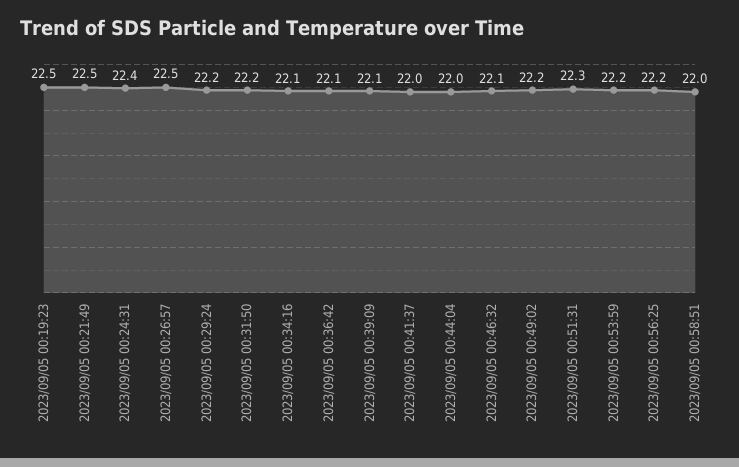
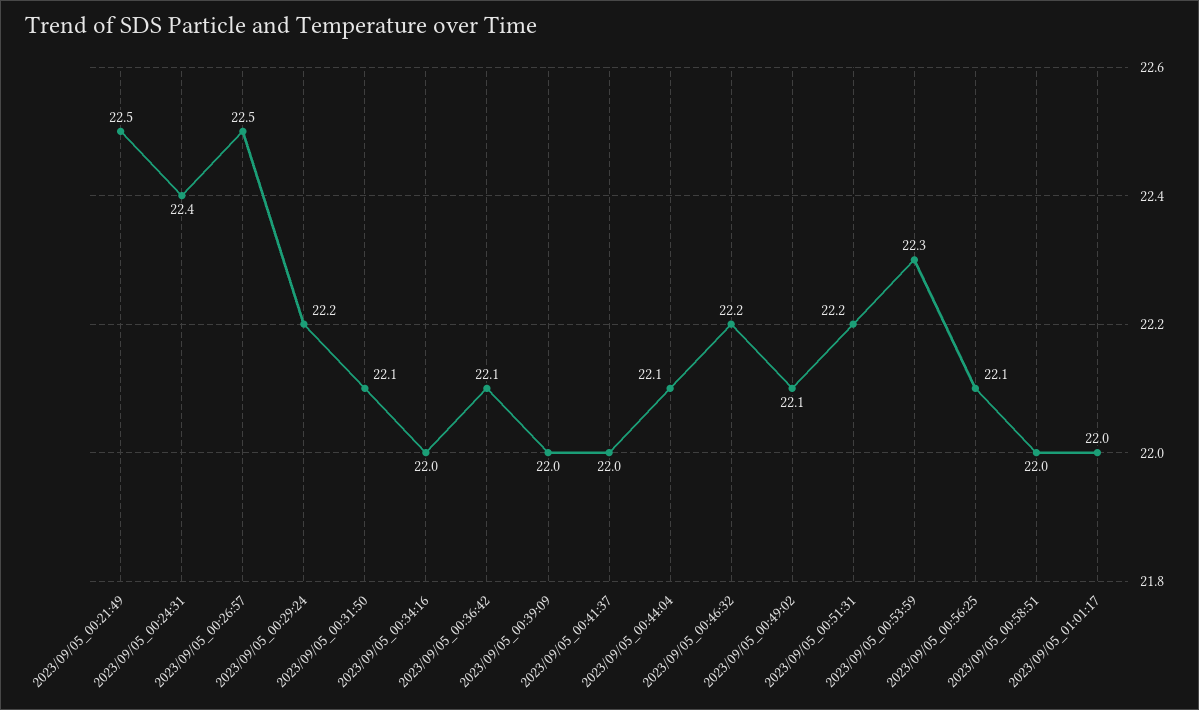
2023/09/05 00:19:23: 22.5 -> none
2023/09/05 00:31:50: 22.2 -> 22.1
2023/09/05 00:34:16: 22.1 -> 22
2023/09/05 00:39:09: 22.1 -> 22
2023/09/05 00:44:04: 22 -> 22.1
2023/09/05 00:46:32: 22.1 -> 22.2
2023/09/05 00:49:02: 22.2 -> 22.1
2023/09/05 00:51:31: 22.3 -> 22.2
2023/09/05 00:53:59: 22.2 -> 22.3
2023/09/05 00:56:25: 22.2 -> 22.1
2023/09/05_01:01:17: none -> 22

